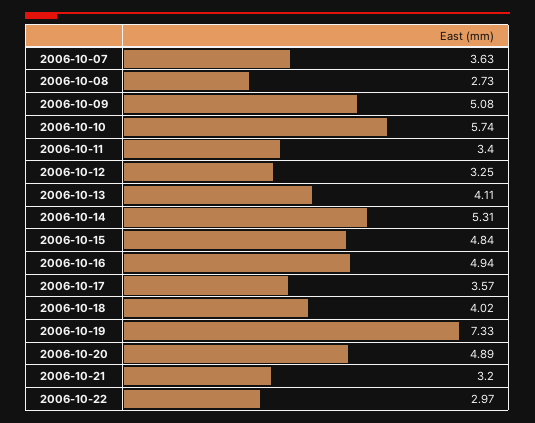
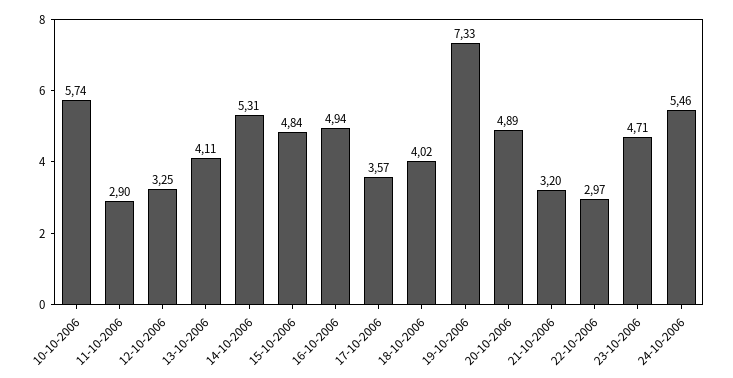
2006-10-07: 3.63 -> none
2006-10-08: 2.73 -> none
2006-10-09: 5.08 -> none
2006-10-11: 3.4 -> 2.9
23-10-2006: none -> 4.71
24-10-2006: none -> 5.46

